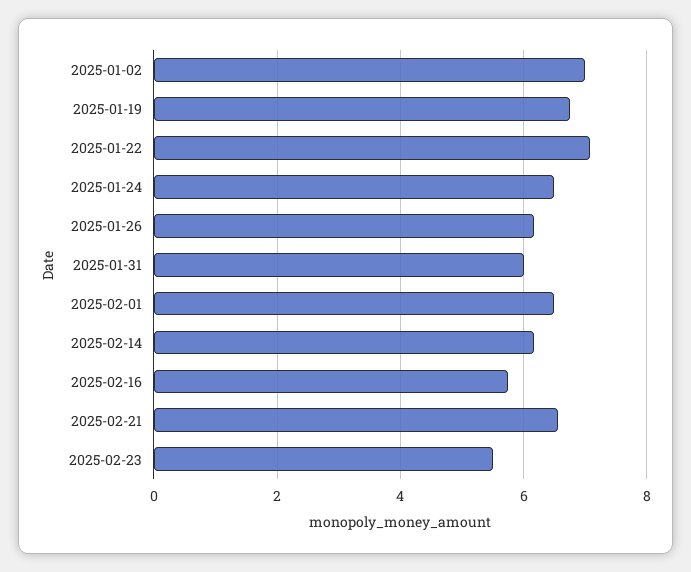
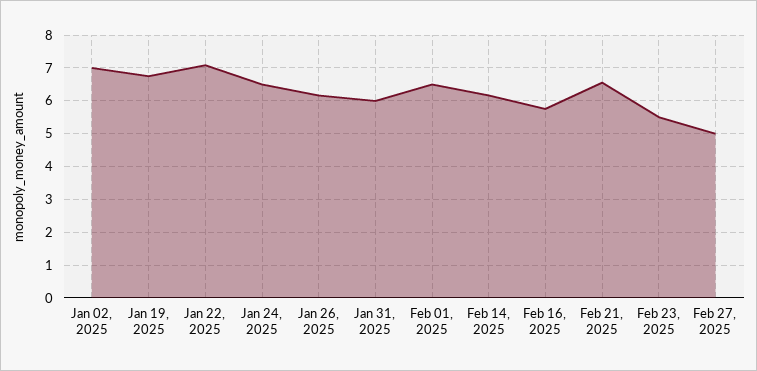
Feb 27, 2025: none -> 5

